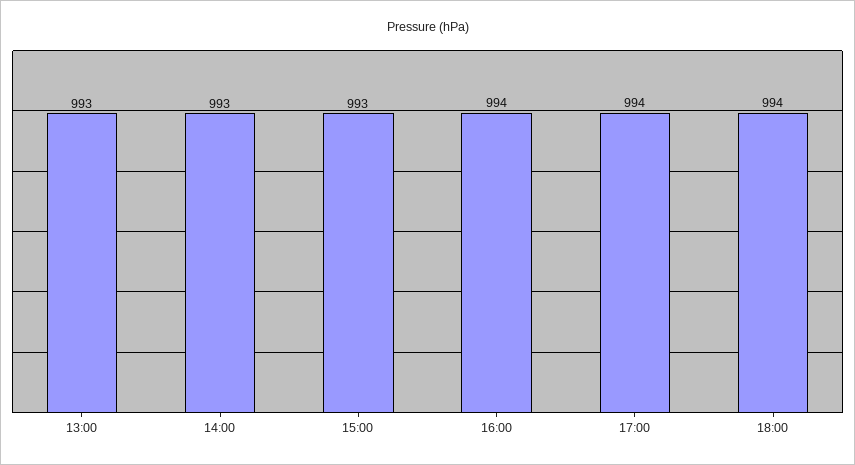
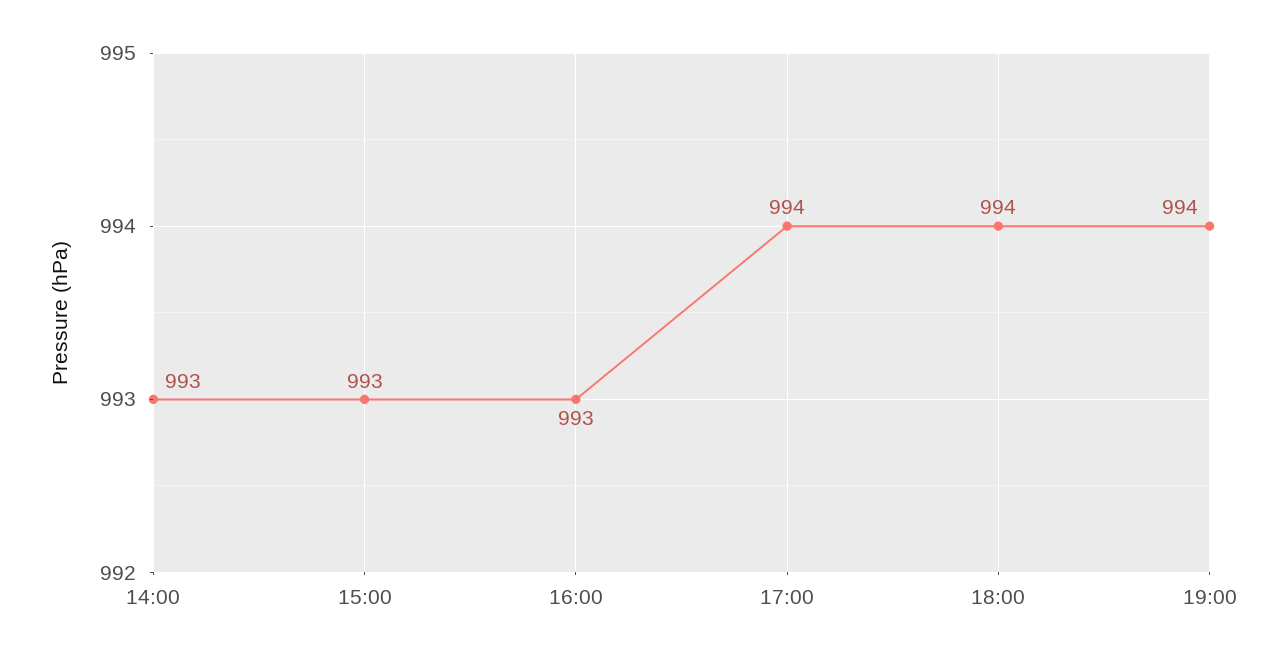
13:00: 993 -> none
16:00: 994 -> 993
19:00: none -> 994

